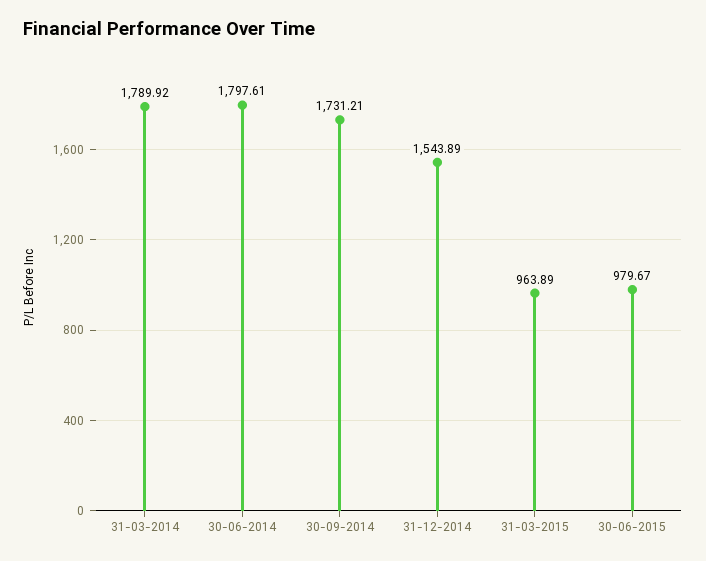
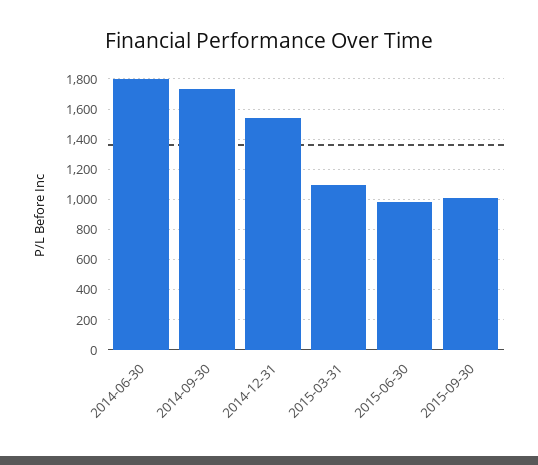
31-03-2014: 1789.92 -> none
31-03-2015: 963.89 -> 1100
2015-09-30: none -> 1000

